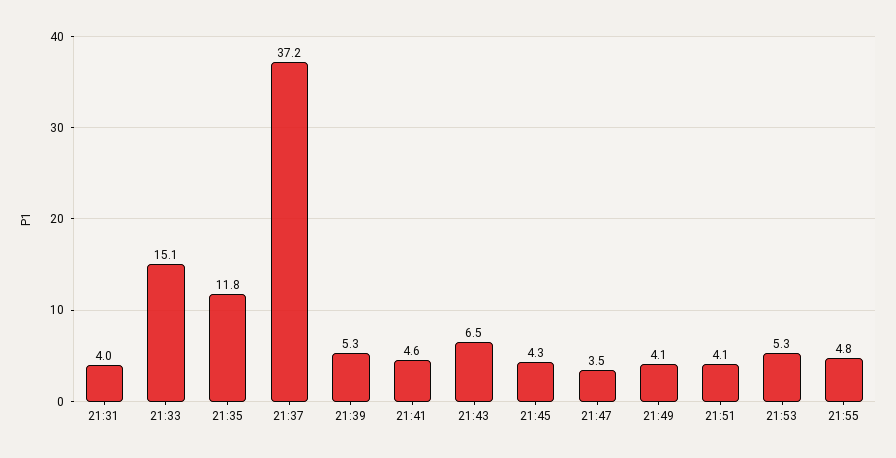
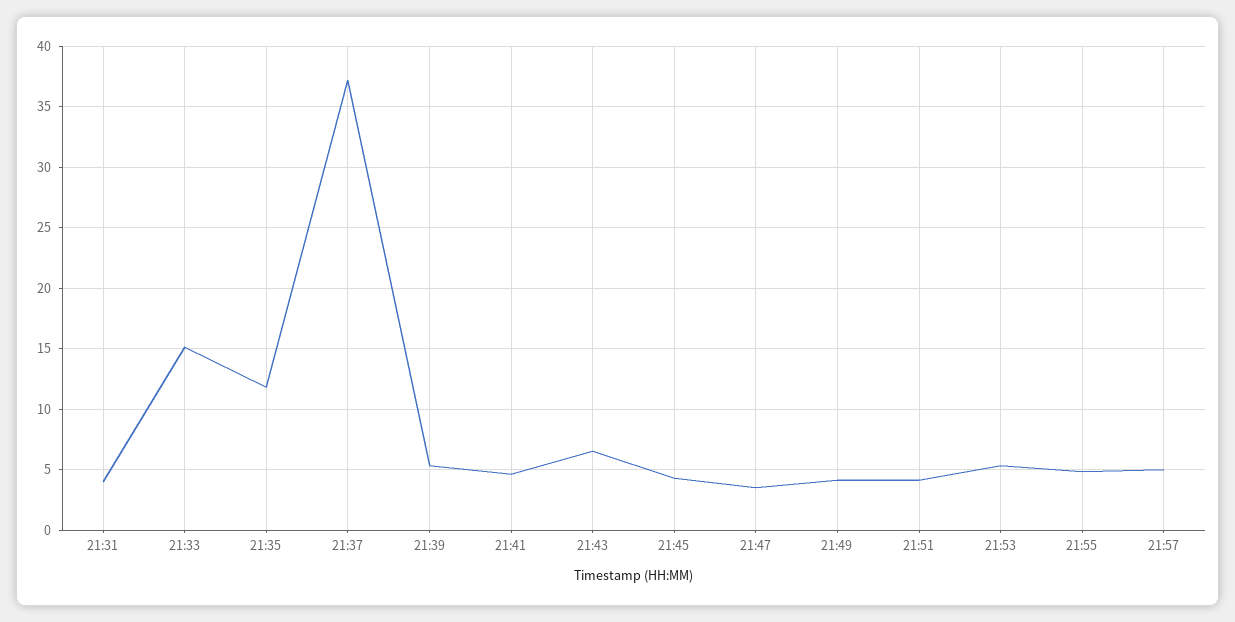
21:57: none -> 5

